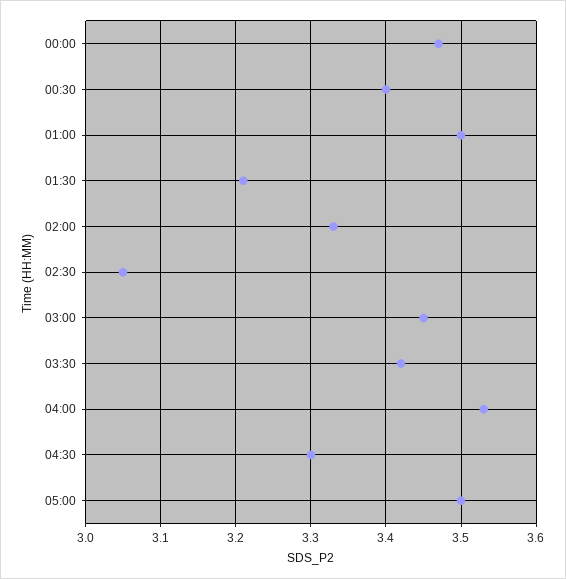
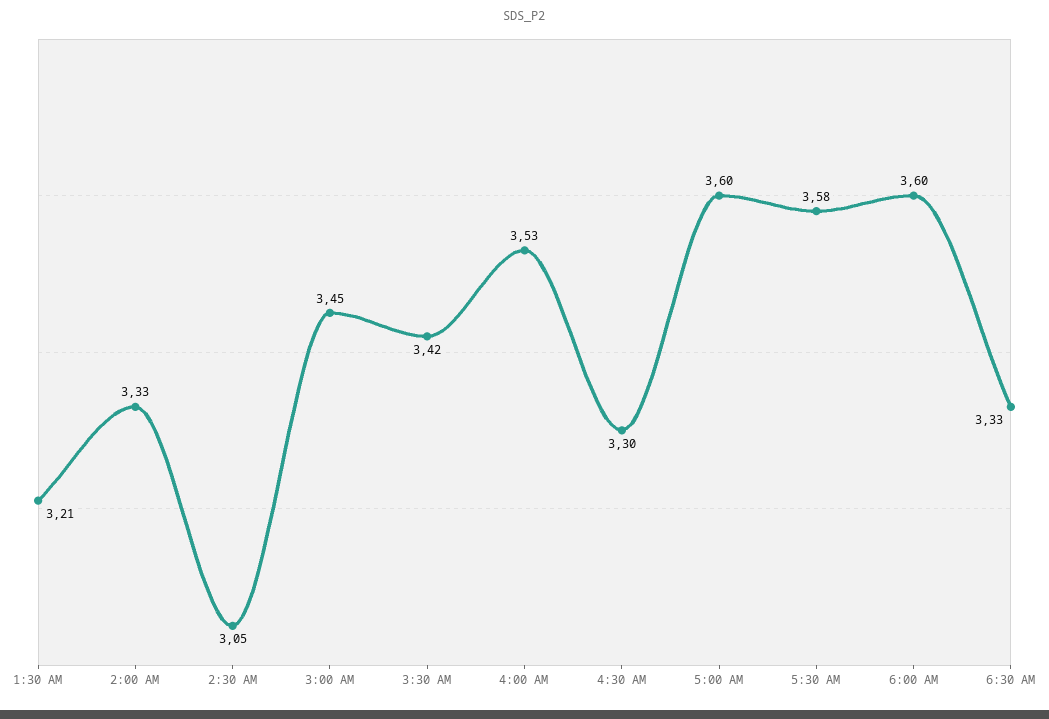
00:00: 3.47 -> none
00:30: 3.4 -> none
01:00: 3.5 -> none
05:00: 3.5 -> 3.6
5:30 AM: none -> 3.58
6:00 AM: none -> 3.6
6:30 AM: none -> 3.33

